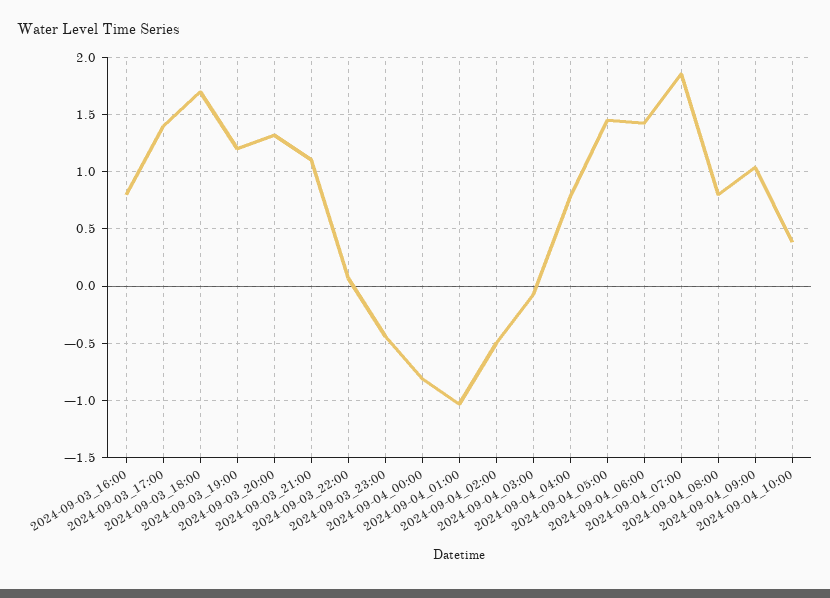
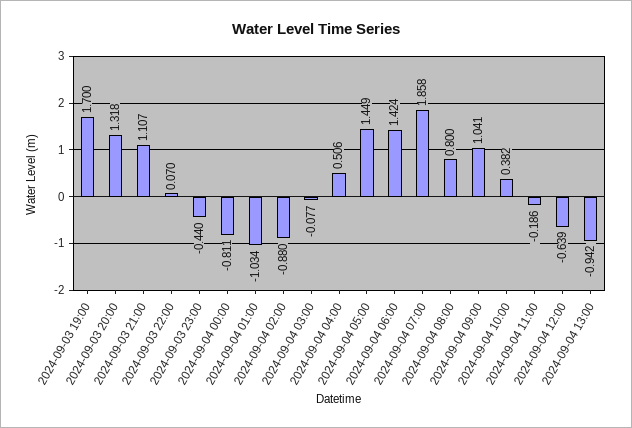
2024-09-03_16:00: 0.8 -> none
2024-09-03_17:00: 1.4 -> none
2024-09-03_18:00: 1.7 -> none
2024-09-03_19:00: 1.2 -> 1.7
2024-09-04_02:00: -0.5 -> -0.88
2024-09-04_04:00: 0.8 -> 0.506
2024-09-04 11:00: none -> -0.186
2024-09-04 12:00: none -> -0.639
2024-09-04 13:00: none -> -0.942

